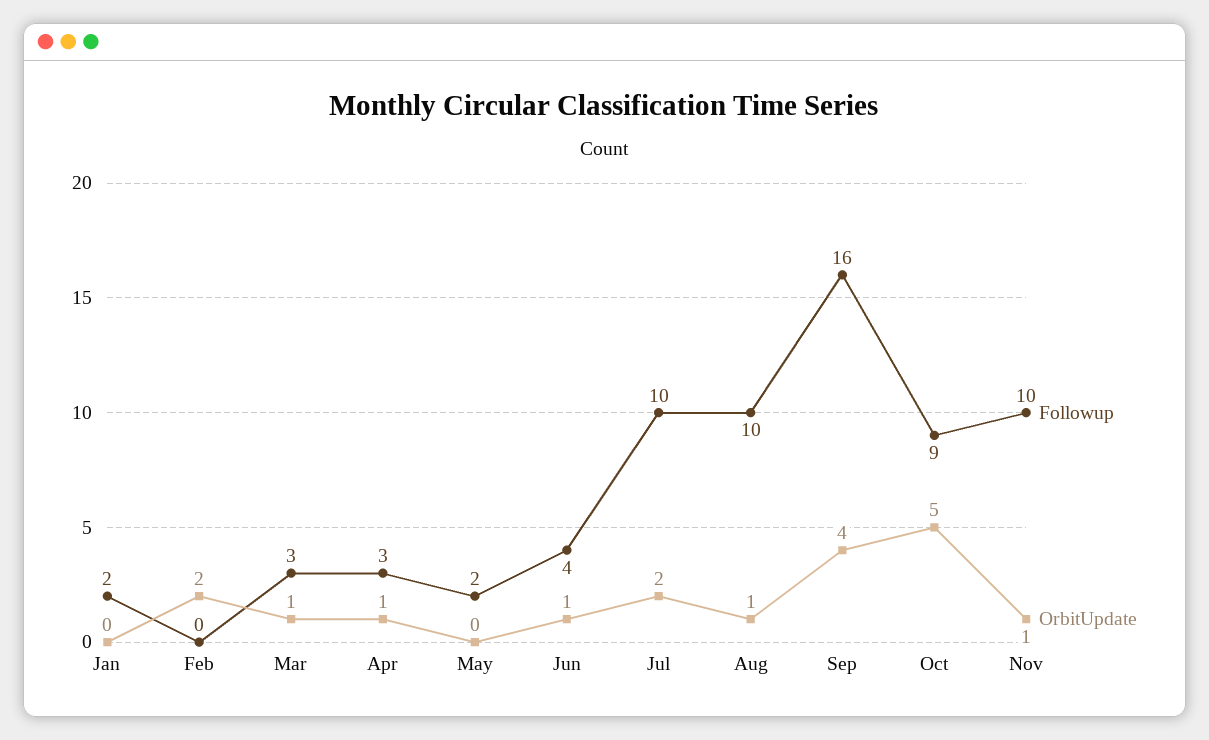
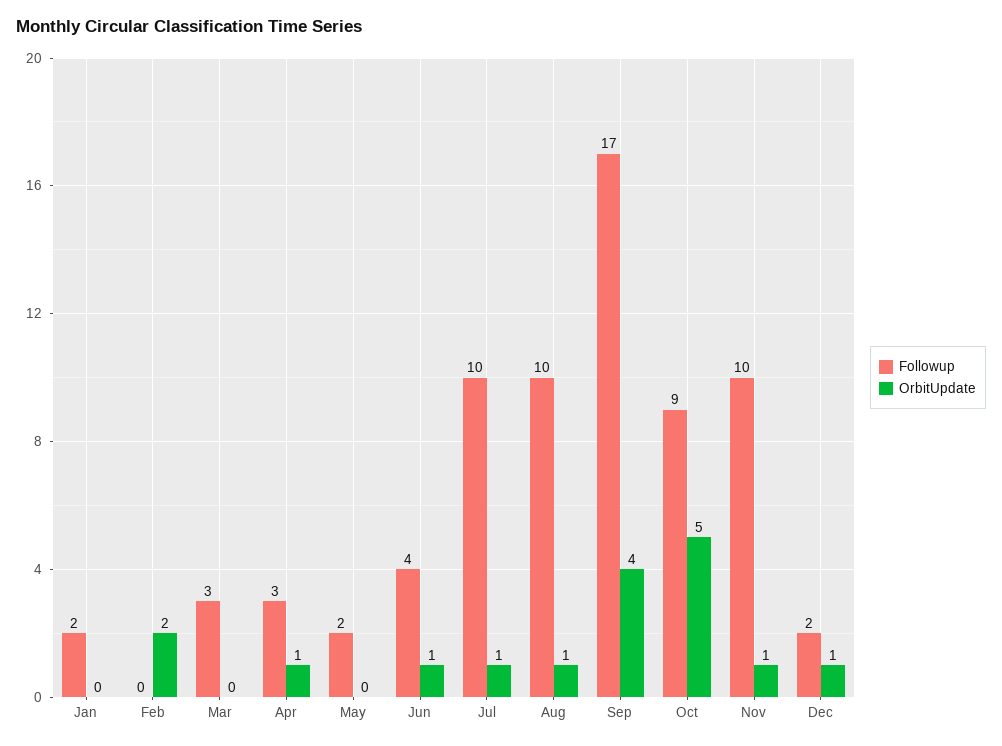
OrbitUpdate, Mar: 1 -> 0
OrbitUpdate, Jul: 2 -> 1
Followup, Sep: 16 -> 17
Followup, Dec: none -> 2
OrbitUpdate, Dec: none -> 1

